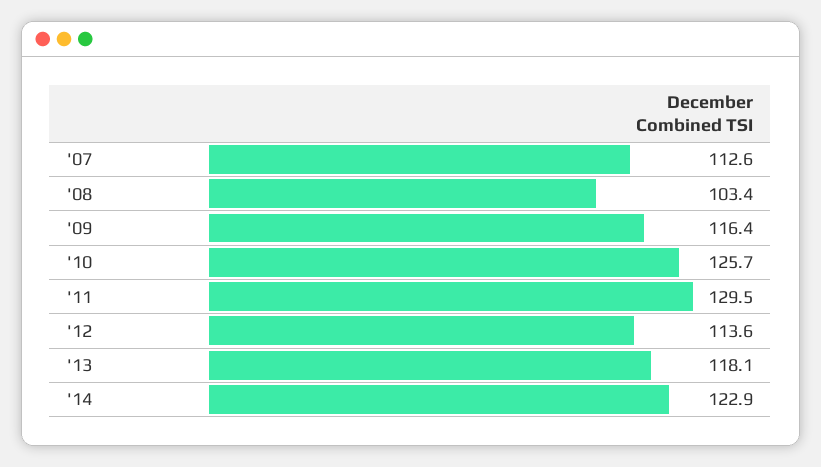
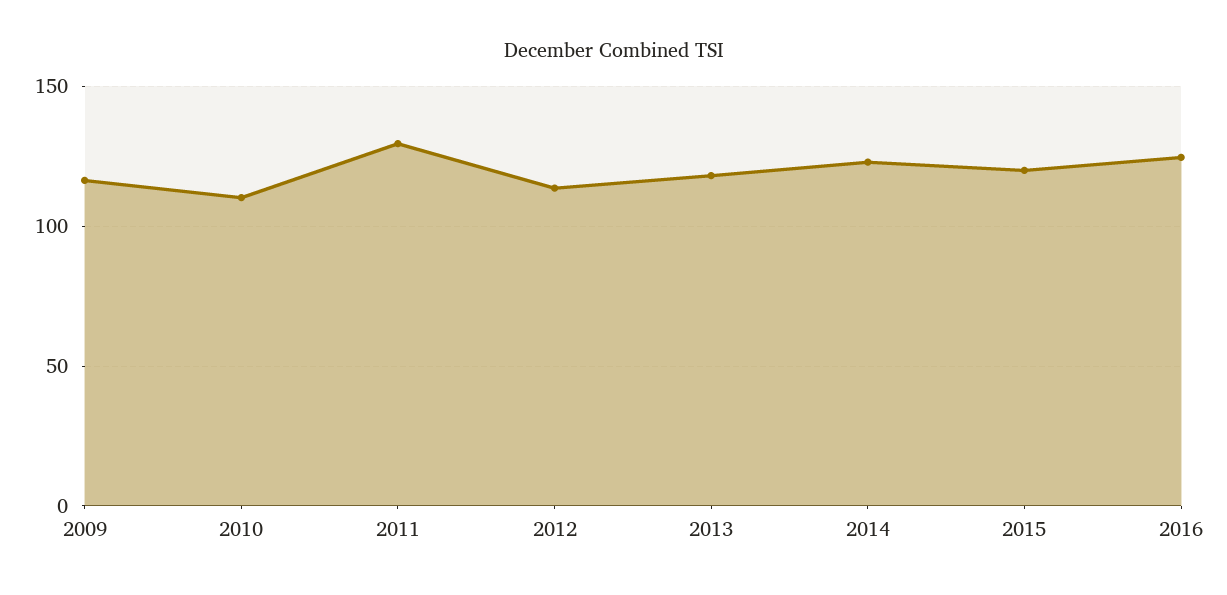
'07: 112.6 -> none
'08: 103.4 -> none
'10: 125.7 -> 110
2015: none -> 120
2016: none -> 125

